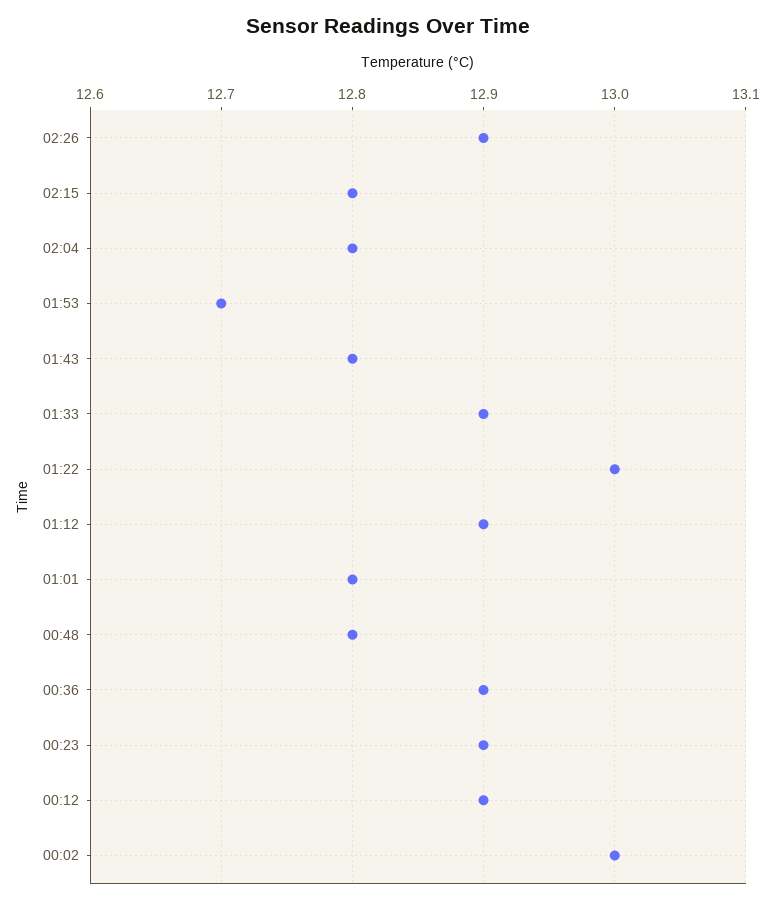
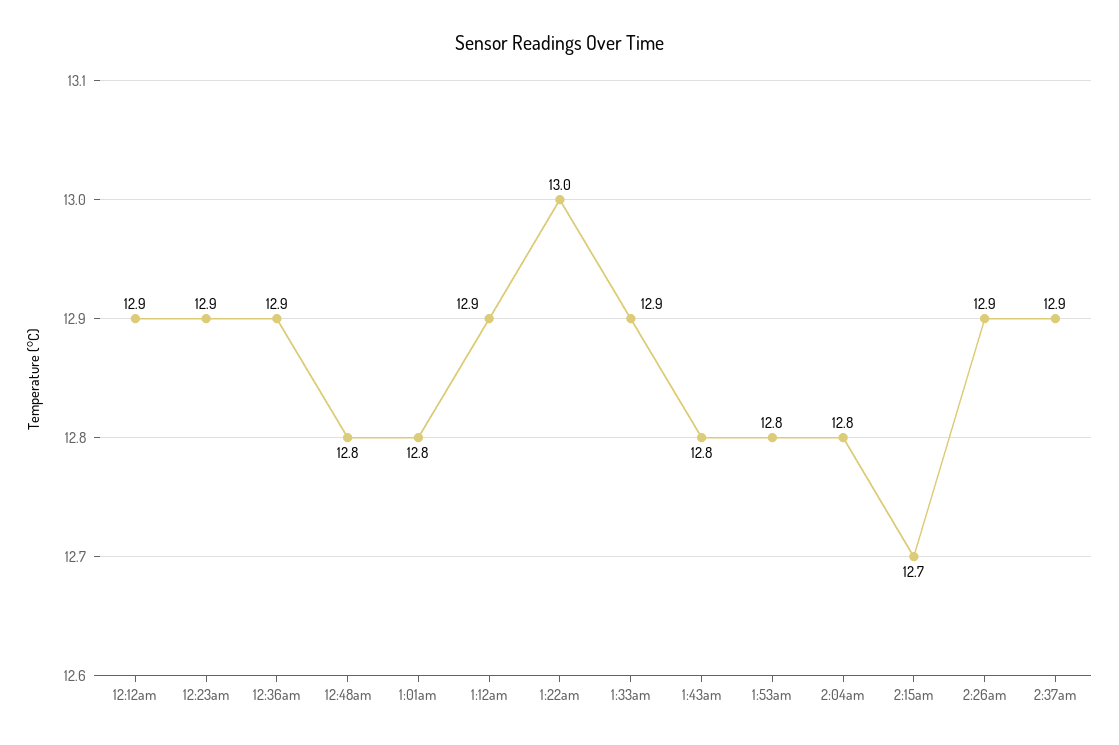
02:15: 12.8 -> 12.7
01:53: 12.7 -> 12.8
00:02: 13 -> none
2:37am: none -> 12.9

